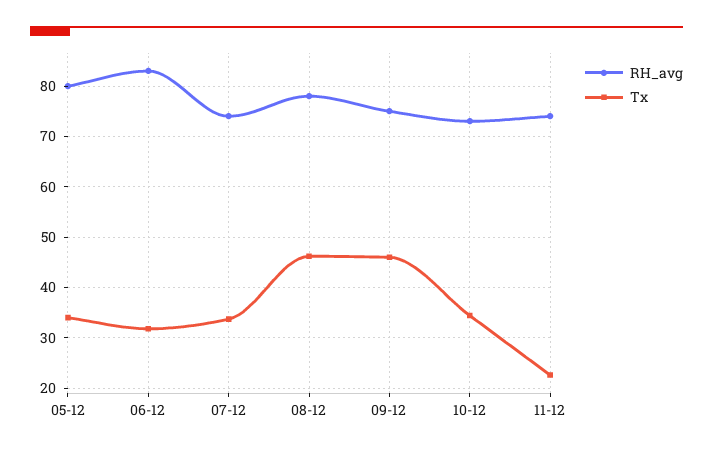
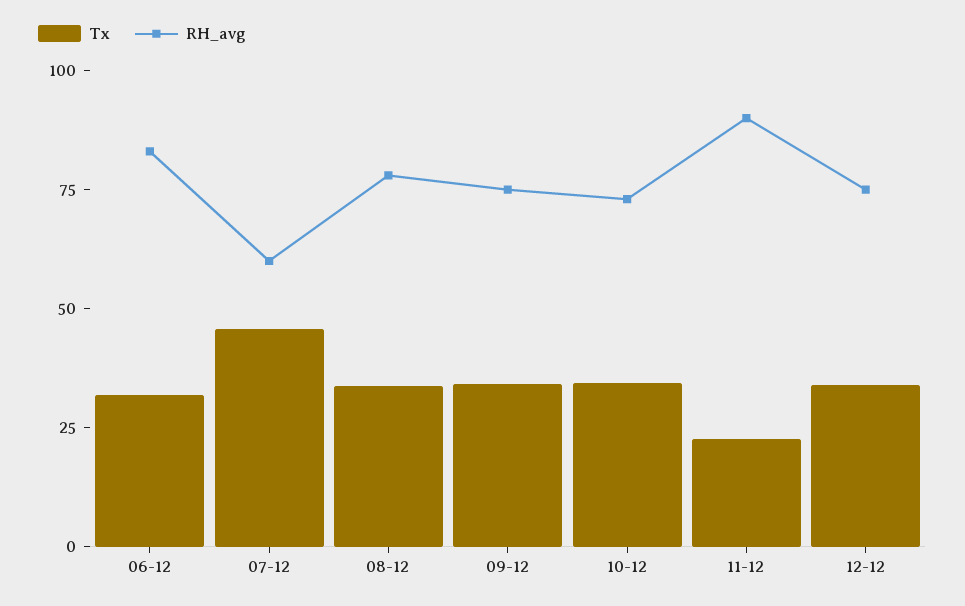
RH_avg, 05-12: 80 -> none
Tx, 05-12: 34 -> none
RH_avg, 07-12: 74 -> 60
Tx, 07-12: 34 -> 45
Tx, 08-12: 46 -> 35
Tx, 09-12: 46 -> 35
RH_avg, 11-12: 74 -> 90
Tx, 12-12: none -> 35
RH_avg, 12-12: none -> 75

